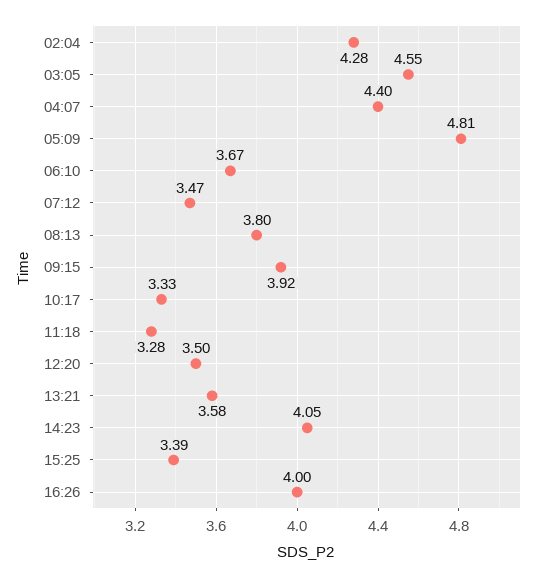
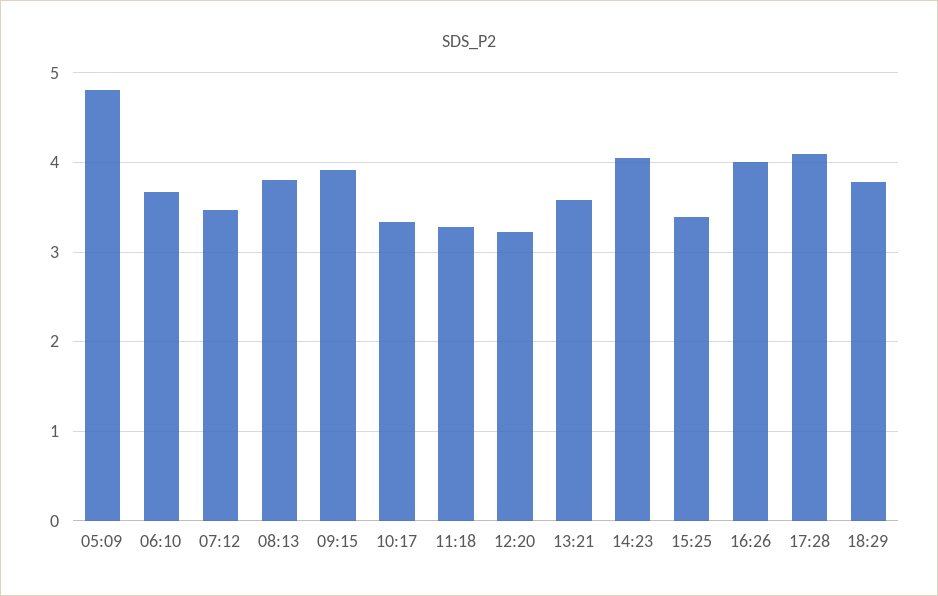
02:04: 4.28 -> none
03:05: 4.55 -> none
04:07: 4.4 -> none
12:20: 3.5 -> 3.2
17:28: none -> 4.1
18:29: none -> 3.8

